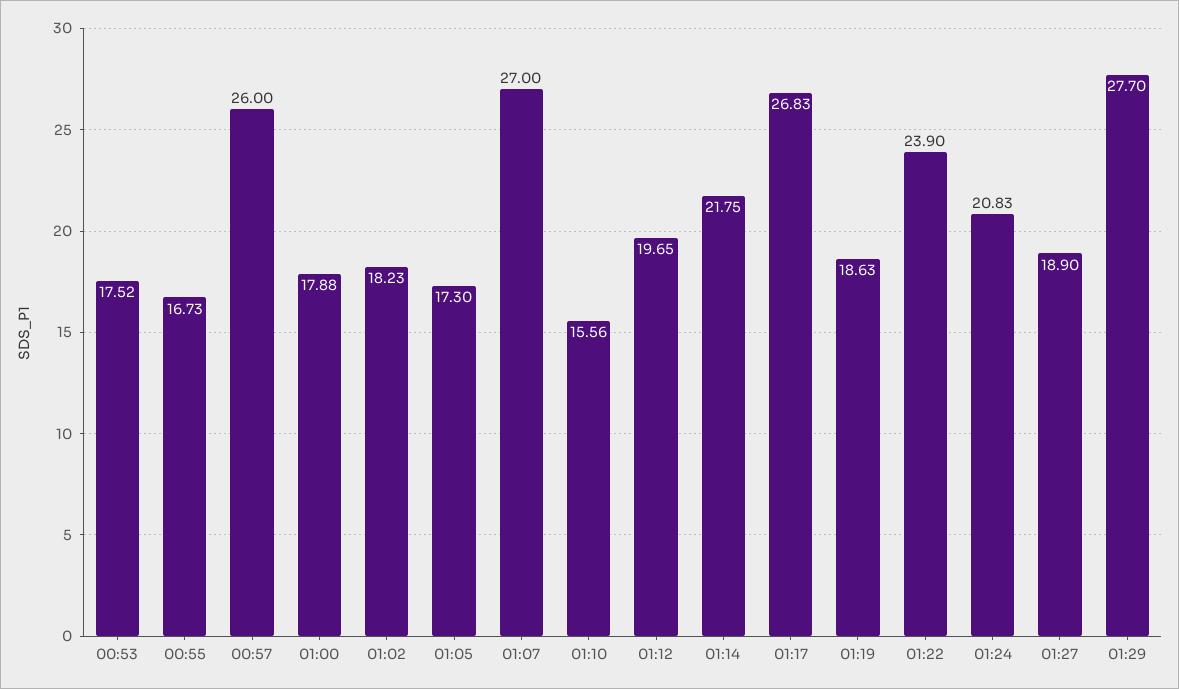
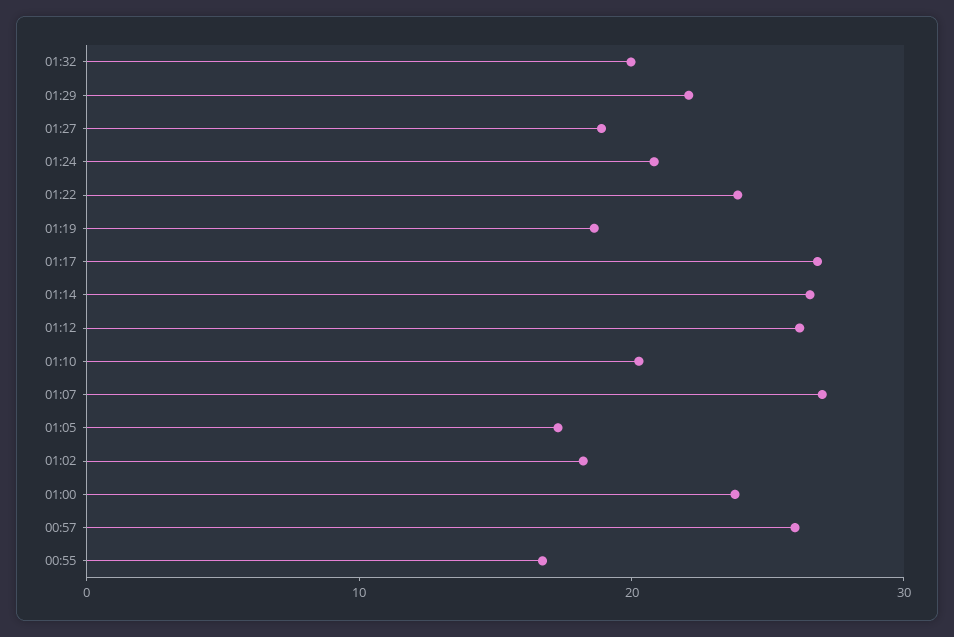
00:53: 17.52 -> none
01:00: 17.88 -> 24
01:10: 15.56 -> 20
01:12: 19.65 -> 26
01:14: 21.75 -> 26
01:29: 27.7 -> 22
01:32: none -> 20

